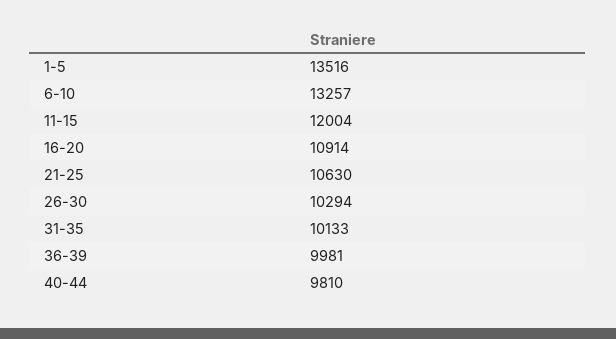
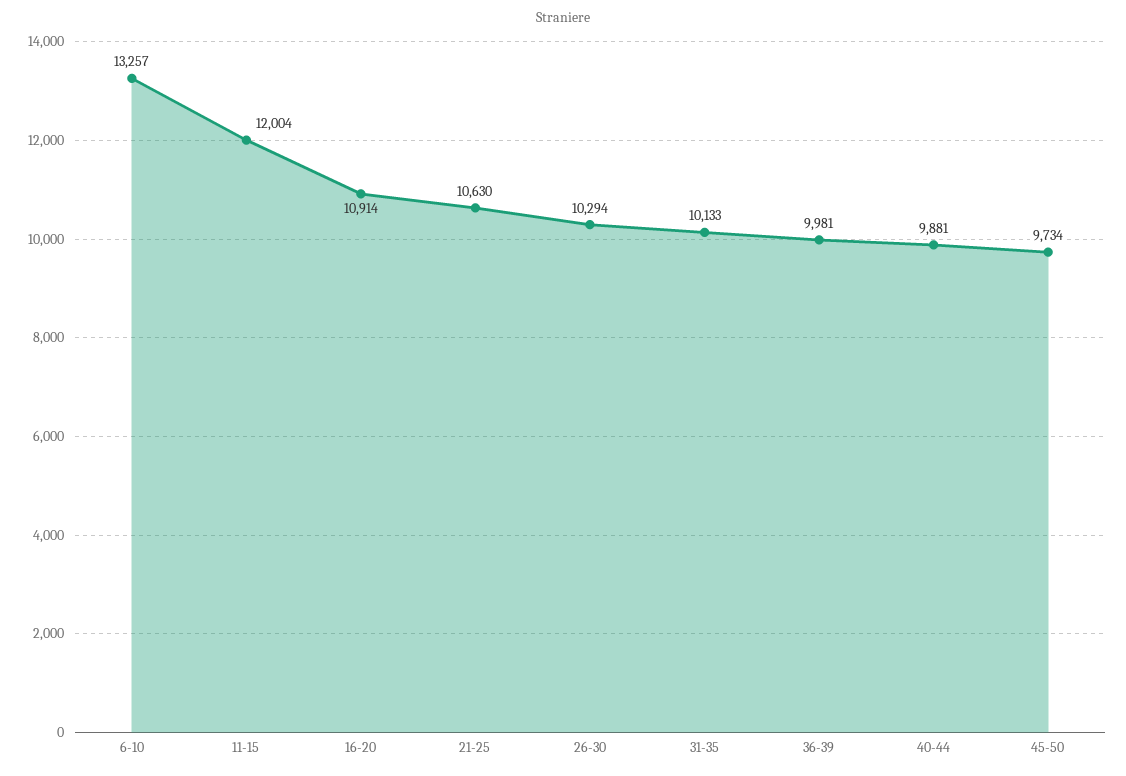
1-5: 13516 -> none
40-44: 9810 -> 9881
45-50: none -> 9734

